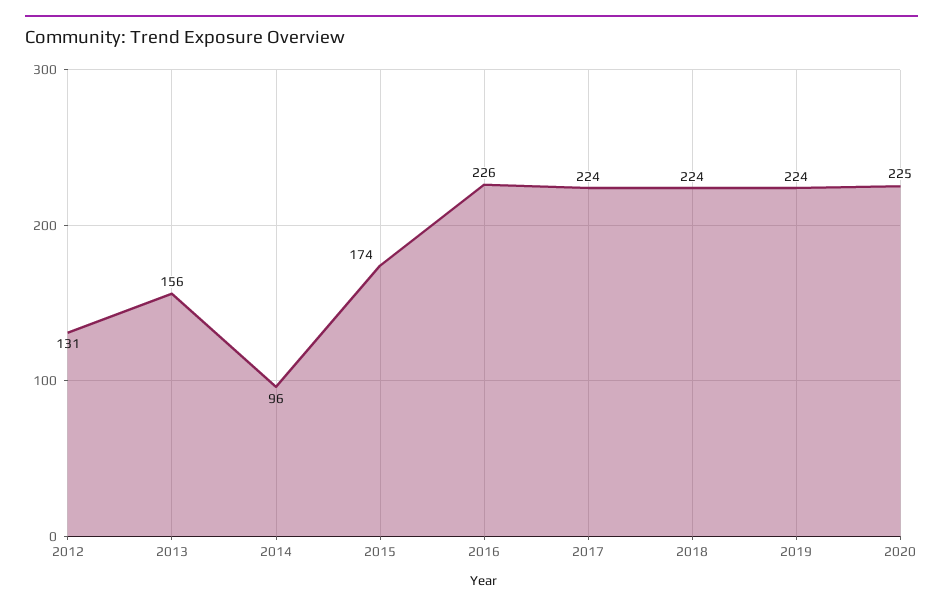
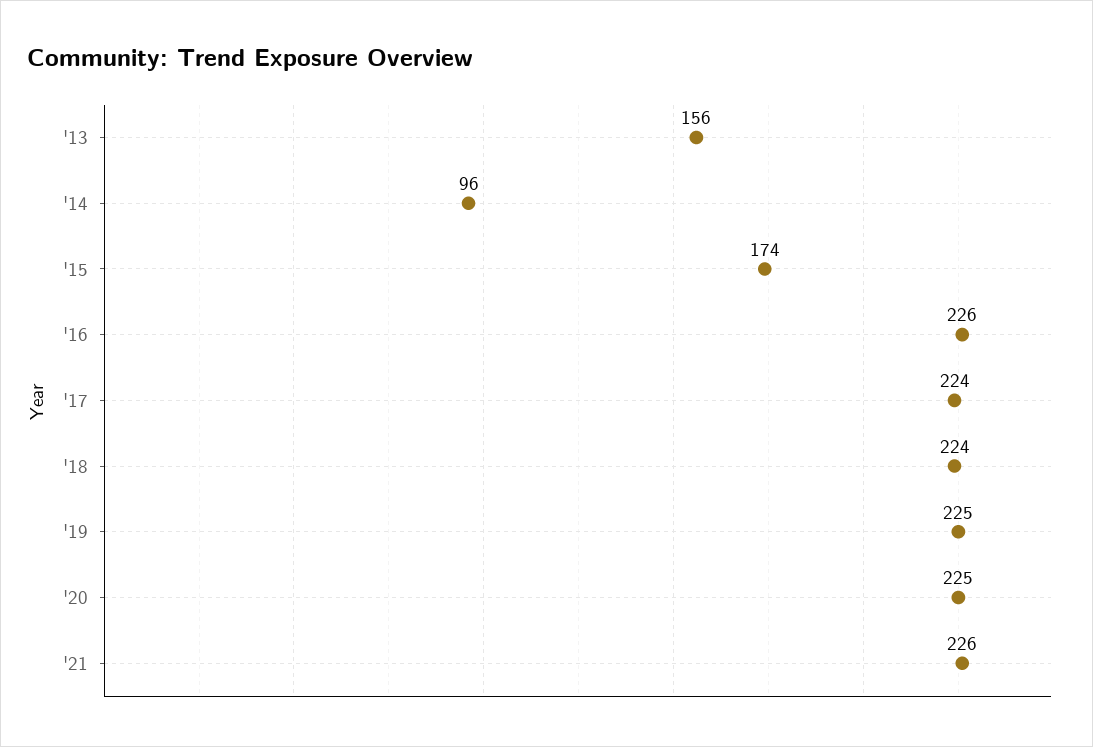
2012: 131 -> none
2019: 224 -> 225
'21: none -> 226

